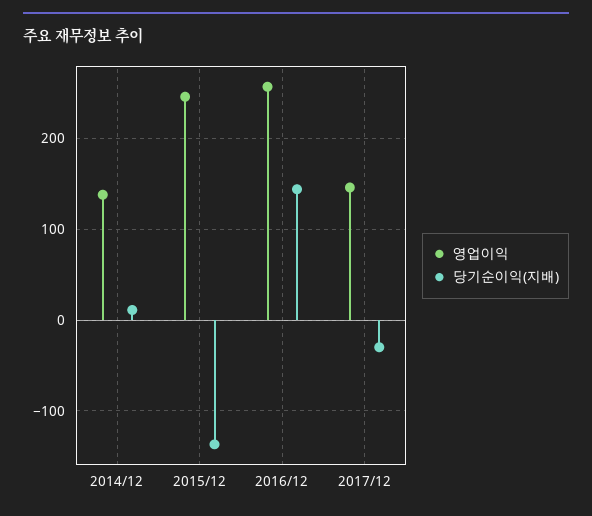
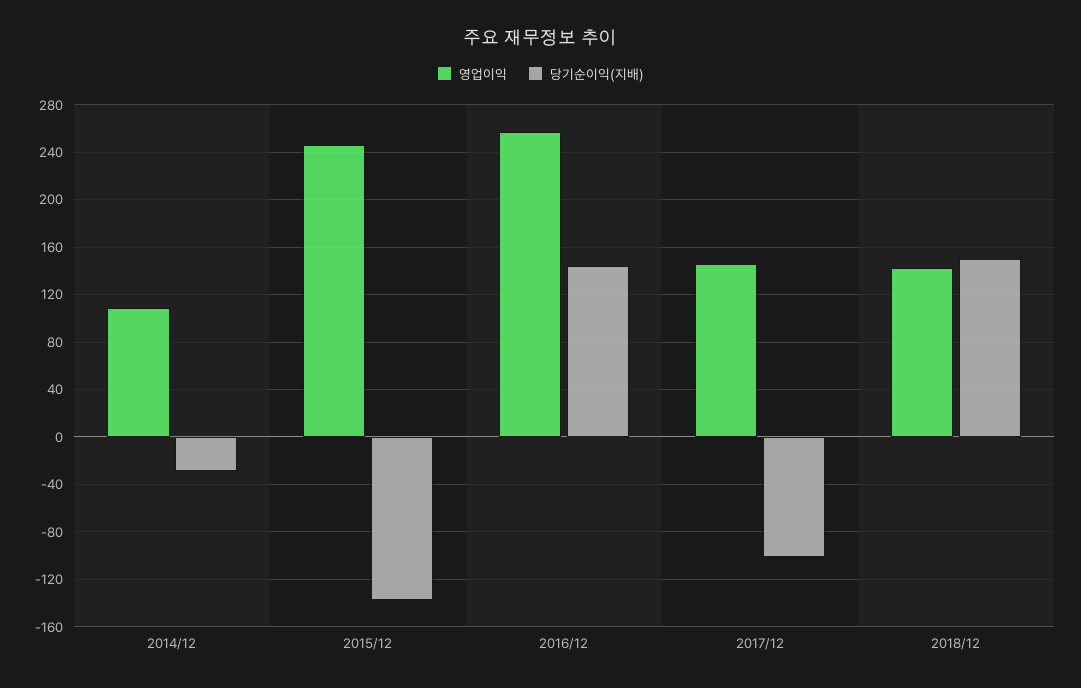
영업이익, 2014/12: 140 -> 110
당기순이익(지배), 2014/12: 10 -> -30
당기순이익(지배), 2017/12: -30 -> -100
영업이익, 2018/12: none -> 140
당기순이익(지배), 2018/12: none -> 150

